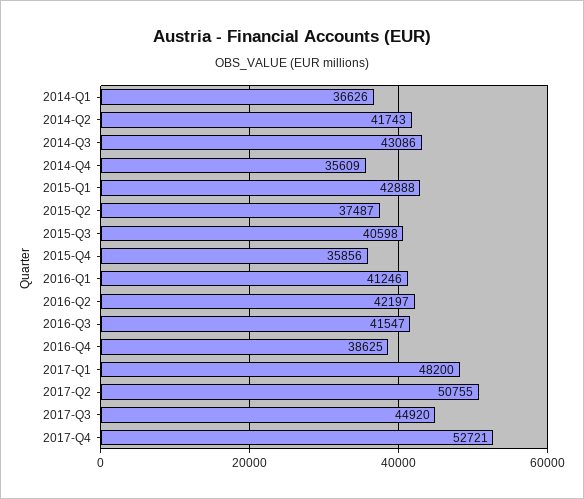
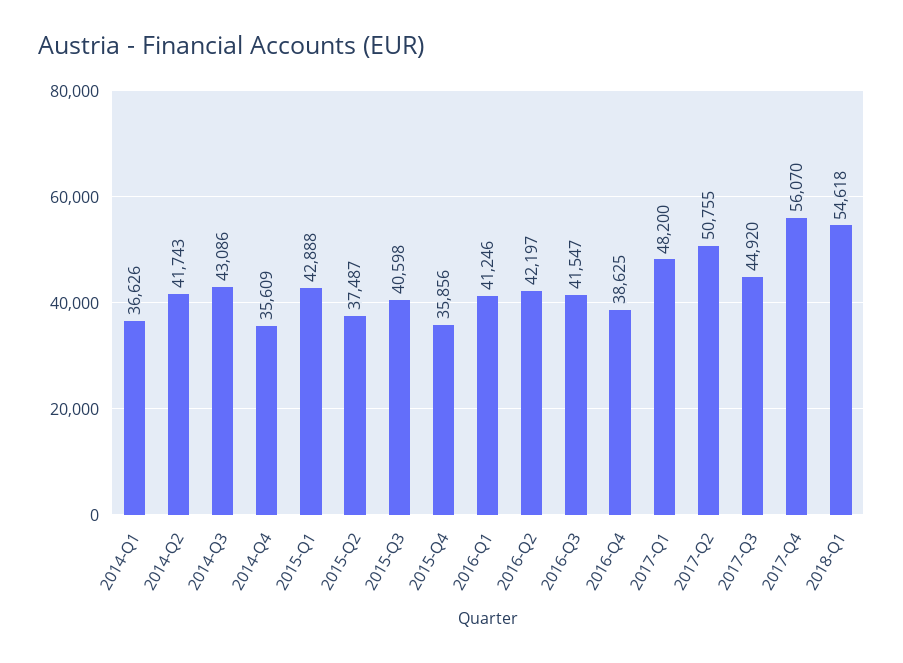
2017-Q4: 52721 -> 56070
2018-Q1: none -> 54618

